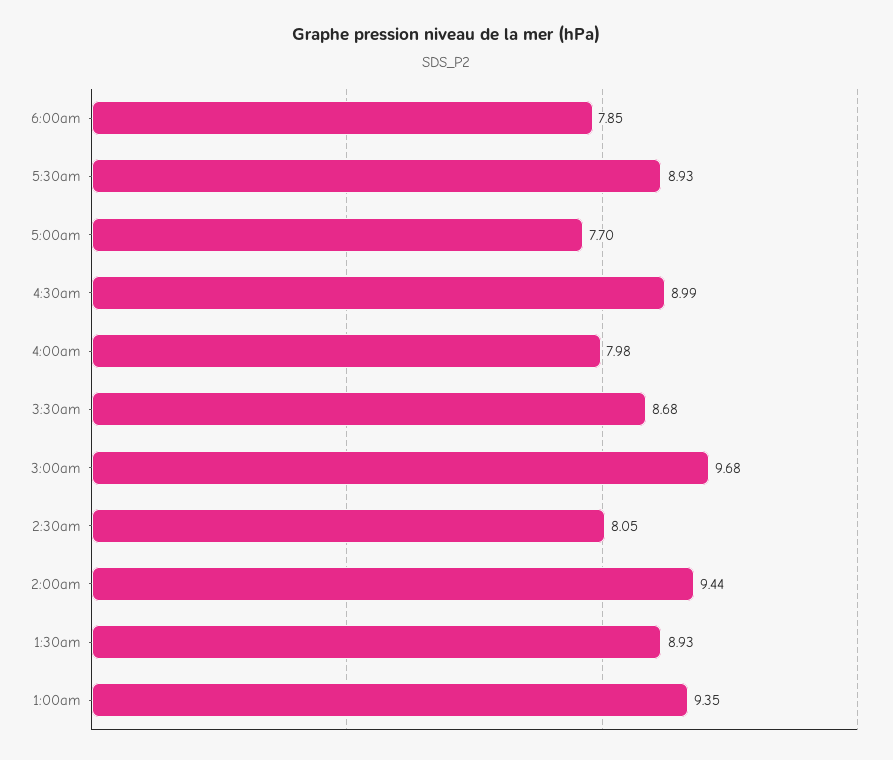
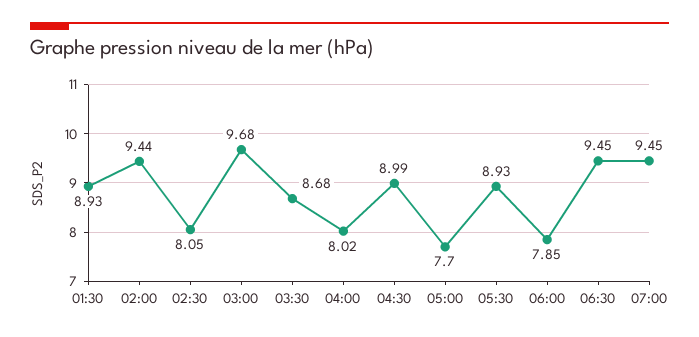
4:00am: 7.98 -> 8.02
1:00am: 9.35 -> none
06:30: none -> 9.45
07:00: none -> 9.45

